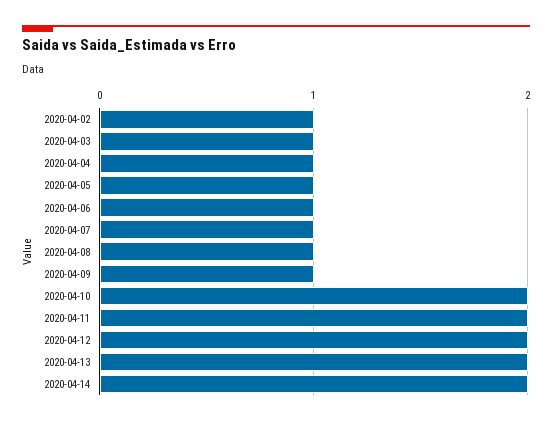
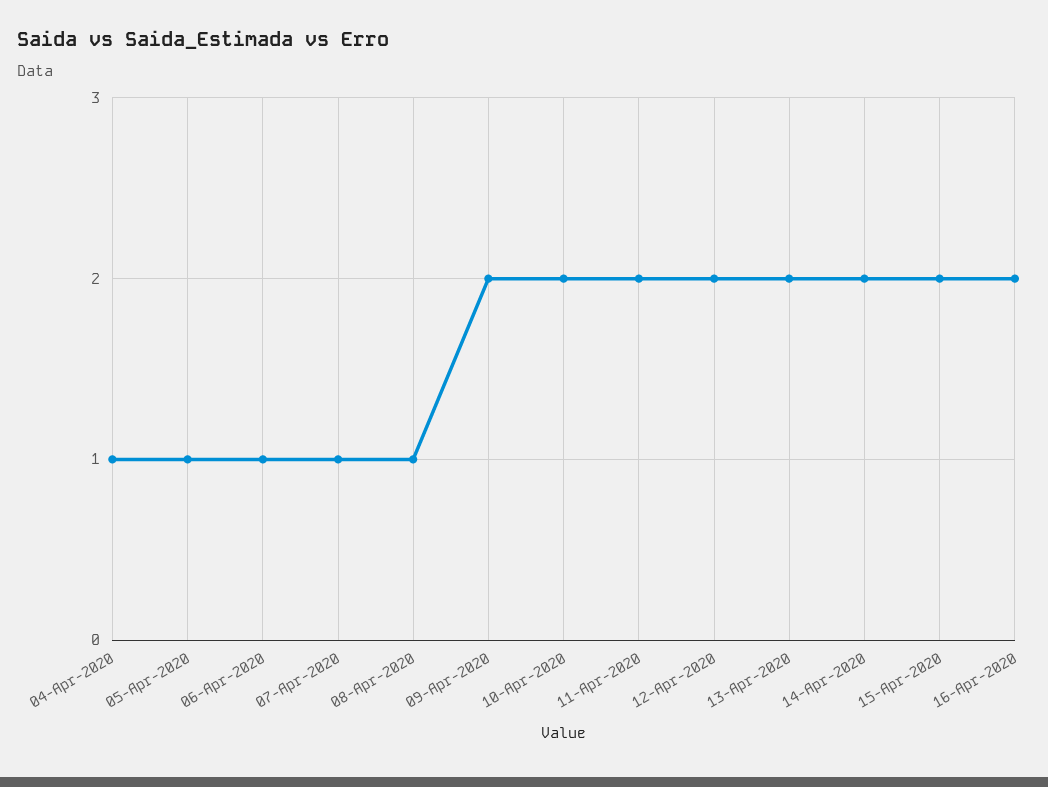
2020-04-02: 1 -> none
2020-04-03: 1 -> none
2020-04-09: 1 -> 2
15-Apr-2020: none -> 2
16-Apr-2020: none -> 2

